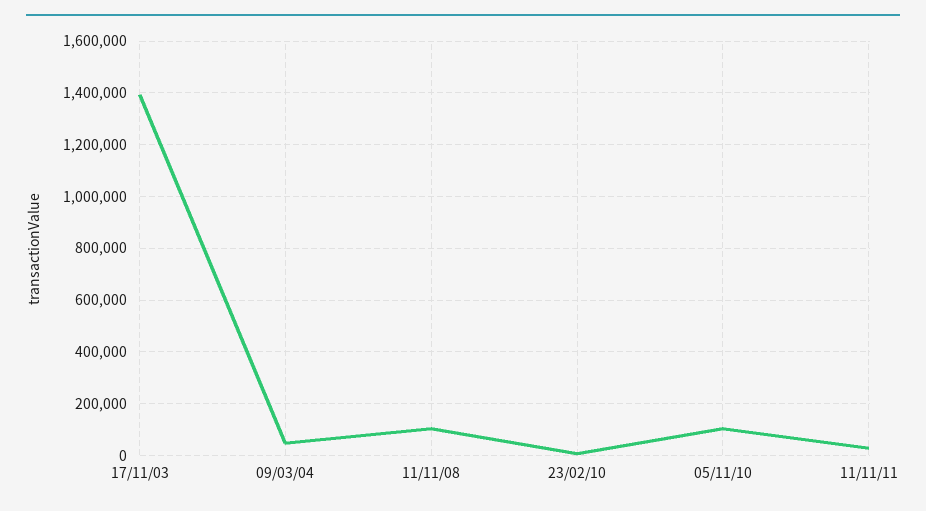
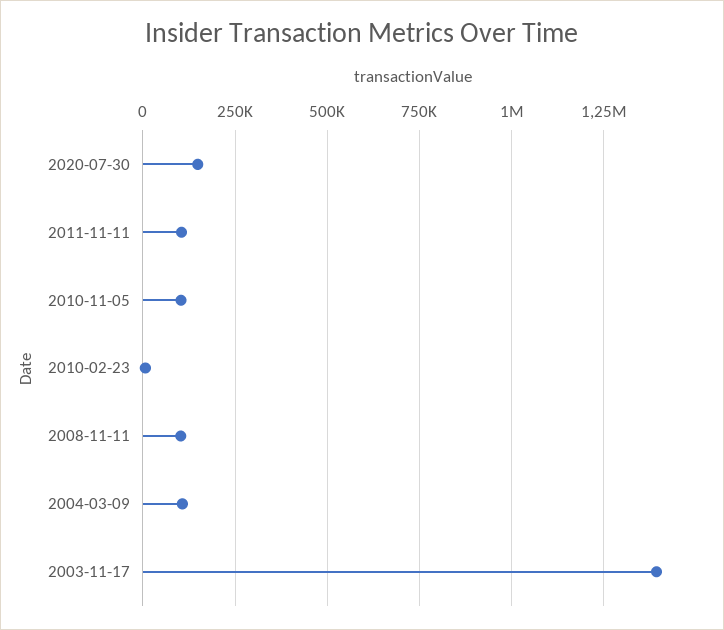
09/03/04: 50000 -> 100000
11/11/11: 25000 -> 100000
2020-07-30: none -> 150000

